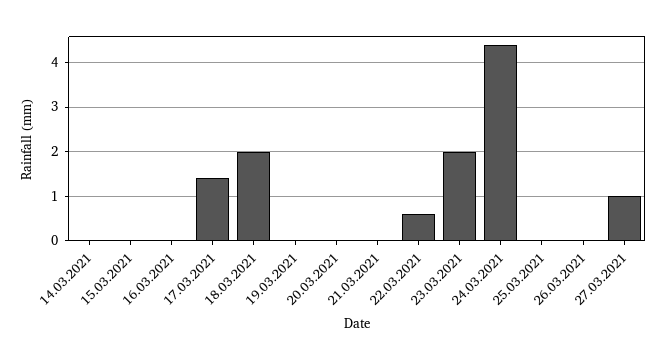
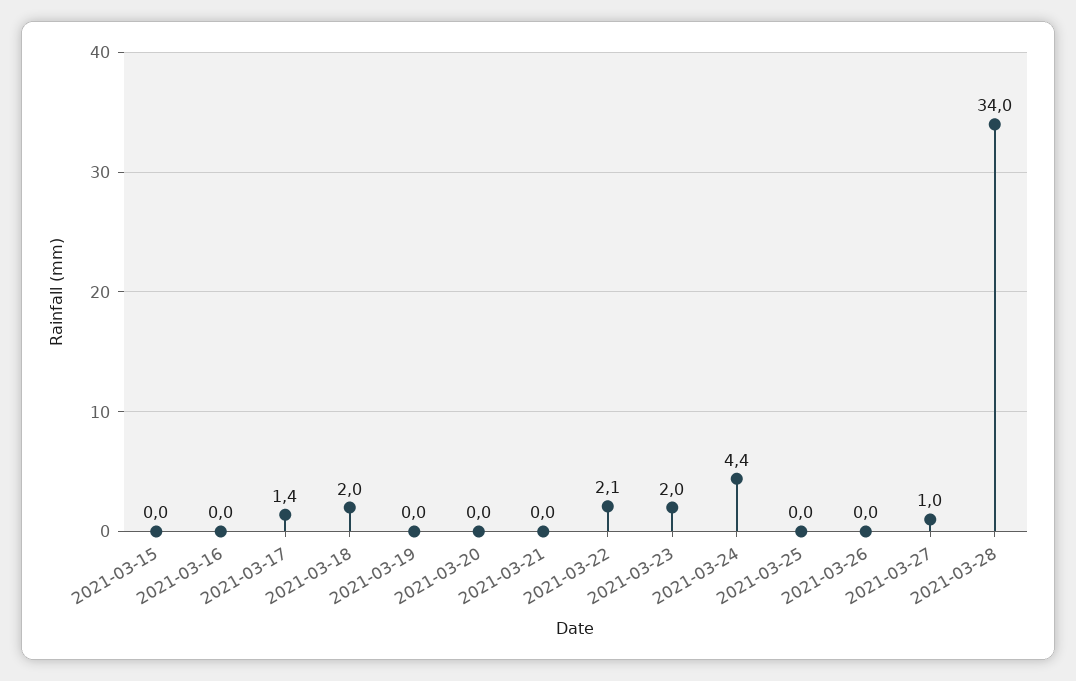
14.03.2021: 0 -> none
22.03.2021: 0.5 -> 2.1
2021-03-28: none -> 34

